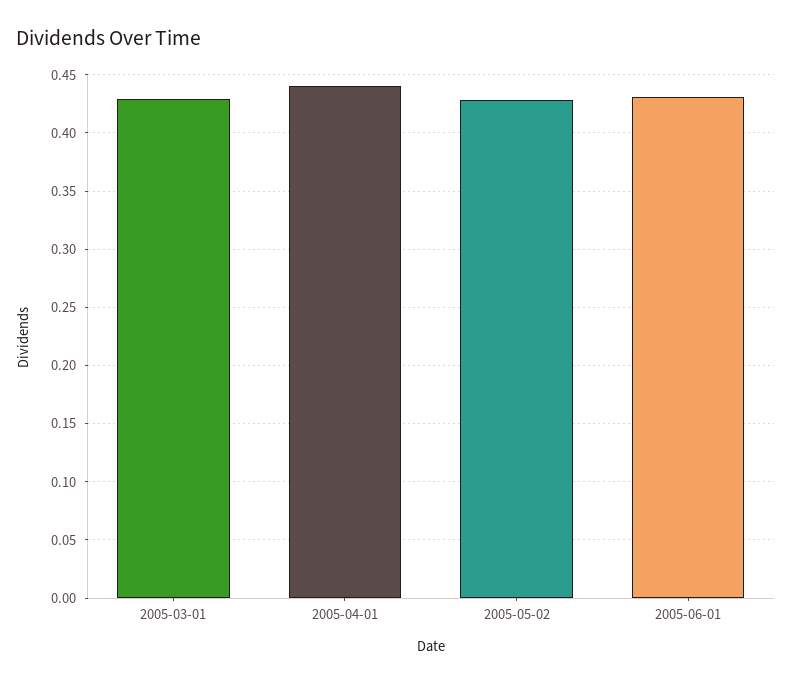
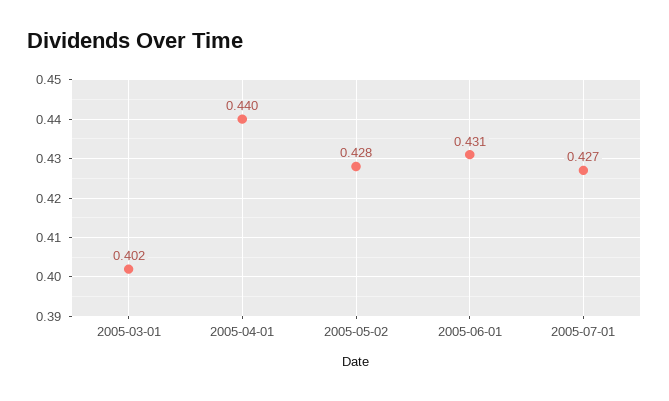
2005-03-01: 0.43 -> 0.402
2005-07-01: none -> 0.427

